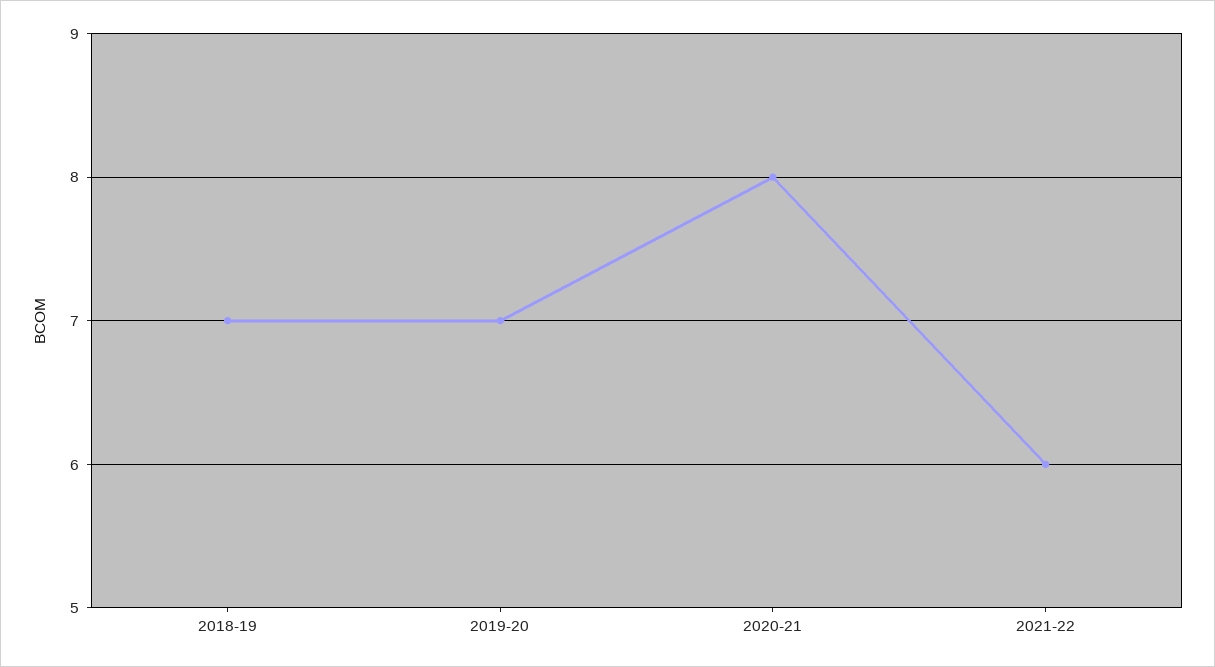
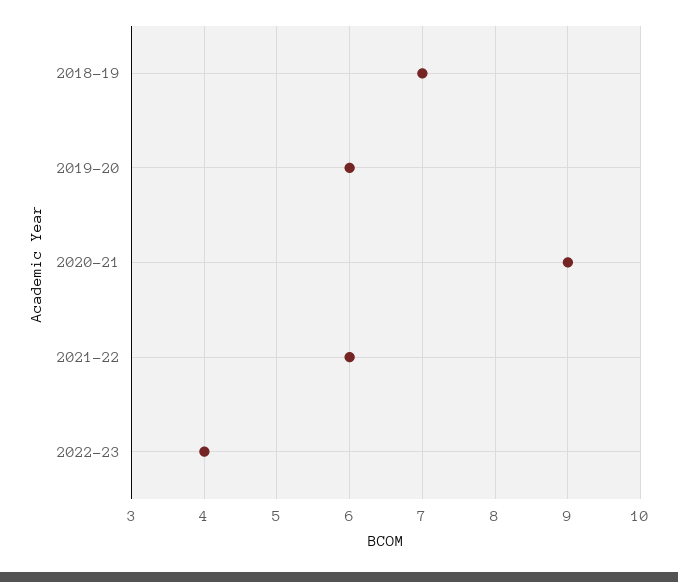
2019-20: 7 -> 6
2020-21: 8 -> 9
2022-23: none -> 4

